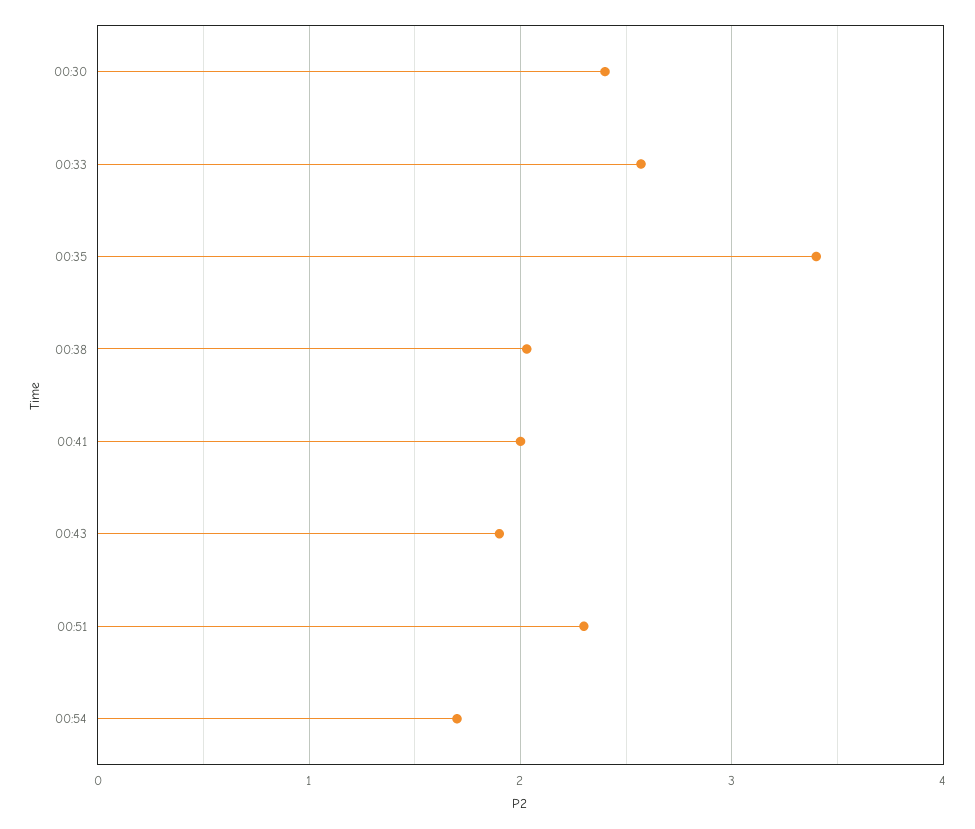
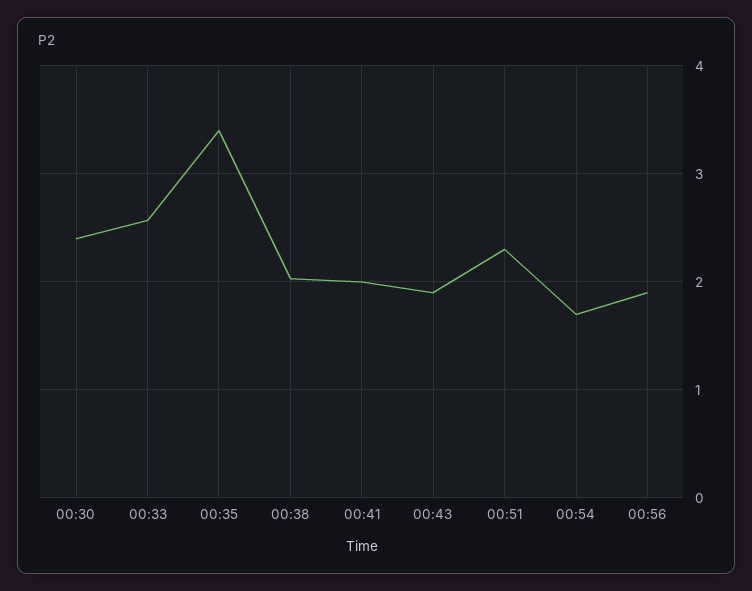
00:56: none -> 1.9

